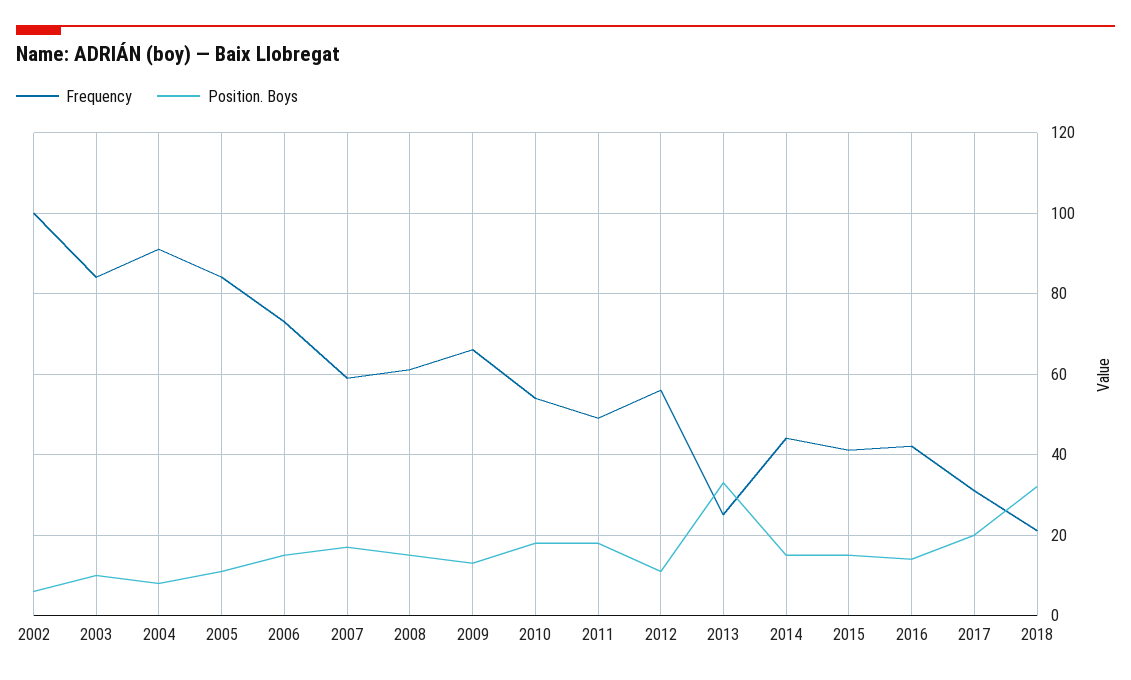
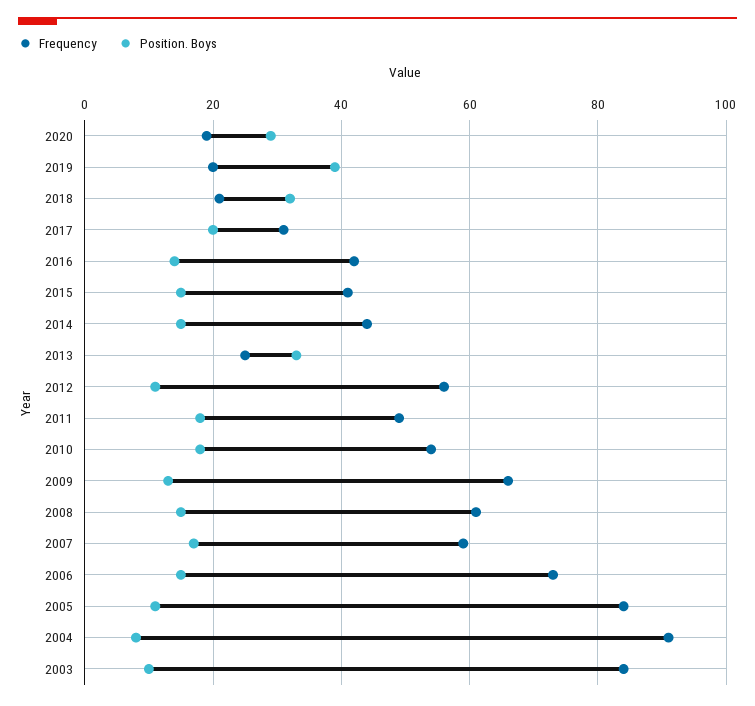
Frequency, 2002: 100 -> none
Position. Boys, 2002: 5 -> none
Frequency, 2020: none -> 20
Position. Boys, 2020: none -> 30
Frequency, 2019: none -> 20
Position. Boys, 2019: none -> 40

